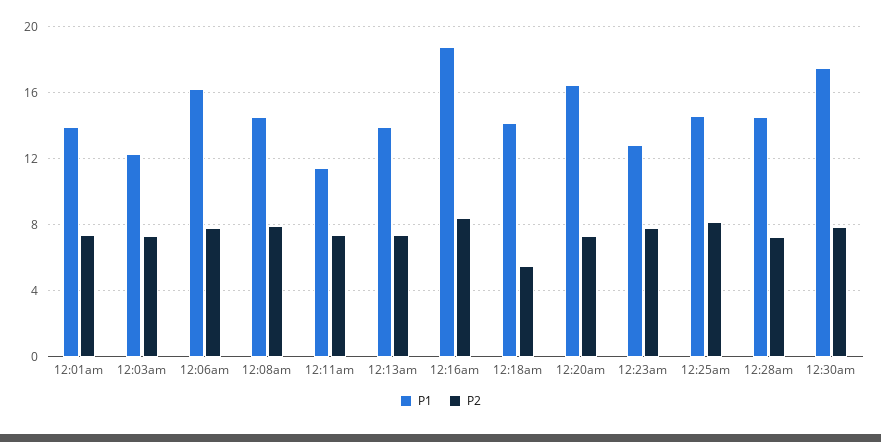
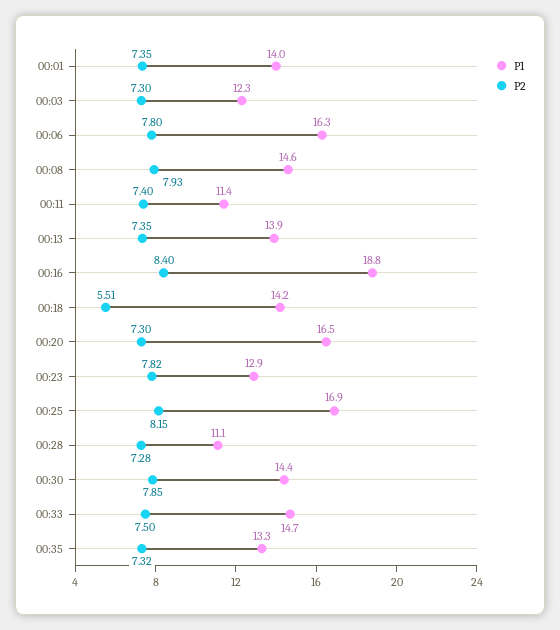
P1, 12:25am: 14.5 -> 16.9
P1, 12:28am: 14.5 -> 11.1
P1, 12:30am: 17.5 -> 14.4
P1, 00:33: none -> 14.7
P2, 00:33: none -> 7.5
P1, 00:35: none -> 13.3
P2, 00:35: none -> 7.32

